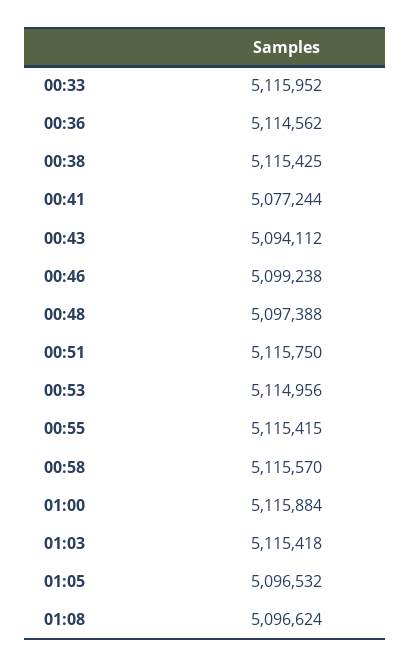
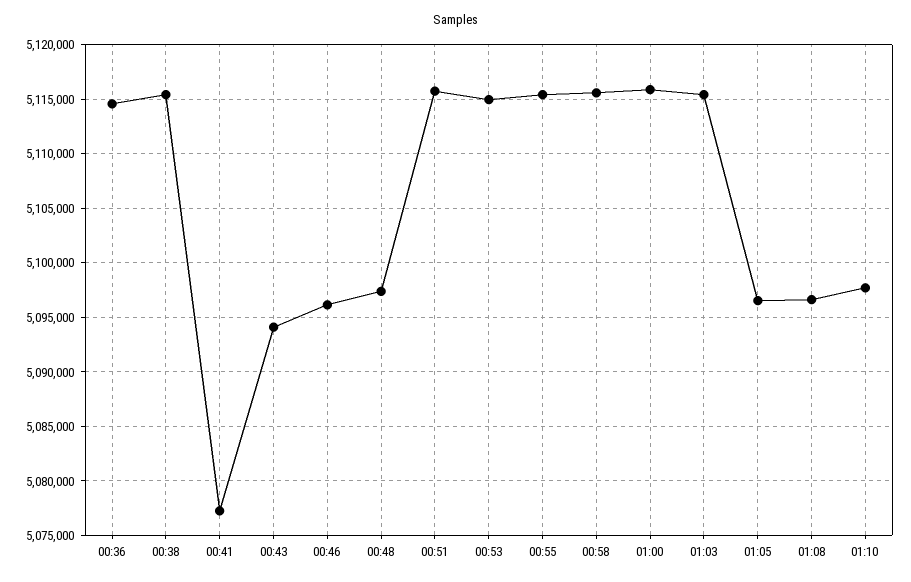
00:33: 5115952 -> none
00:46: 5099238 -> 5096000
01:10: none -> 5098000

